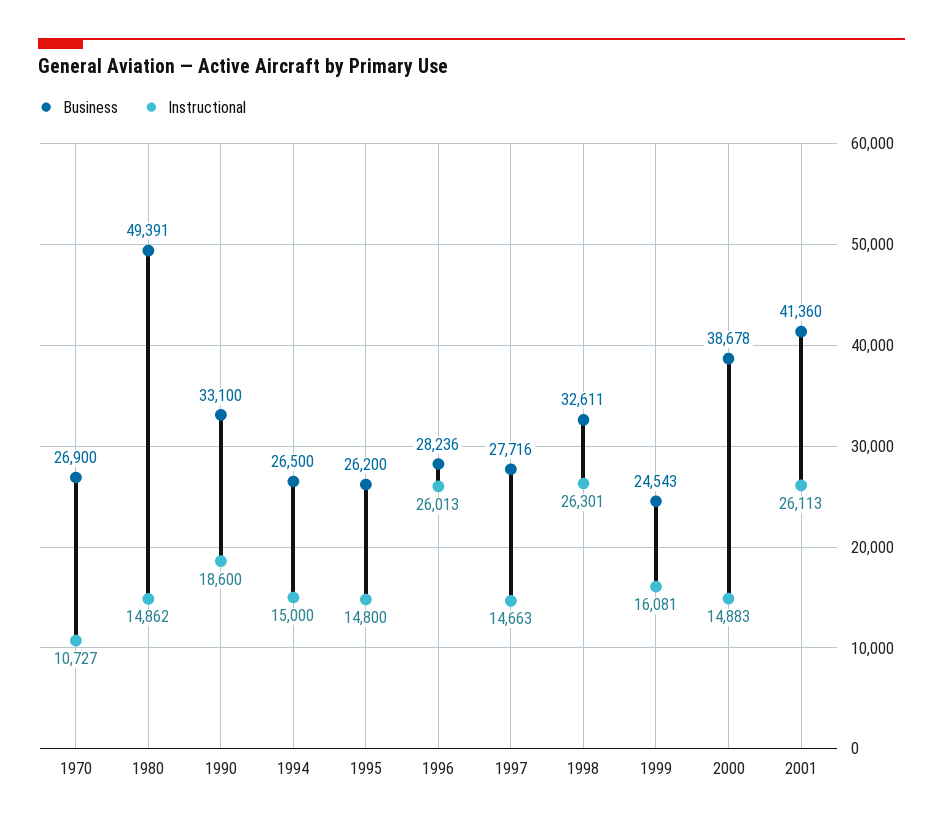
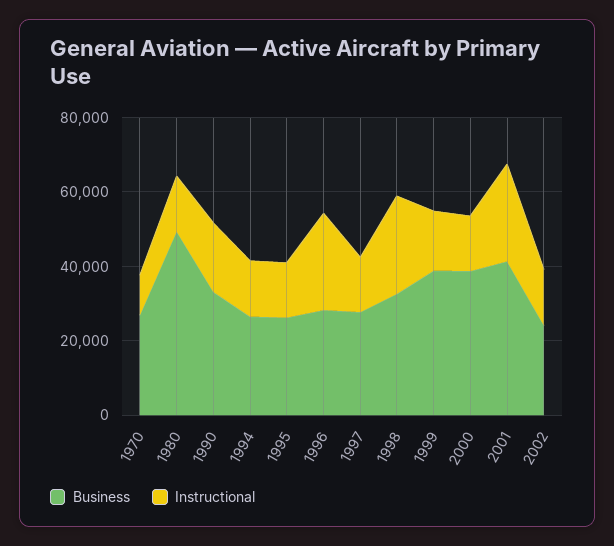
Business, 1999: 24543 -> 40000
Business, 2002: none -> 25000
Instructional, 2002: none -> 15000

